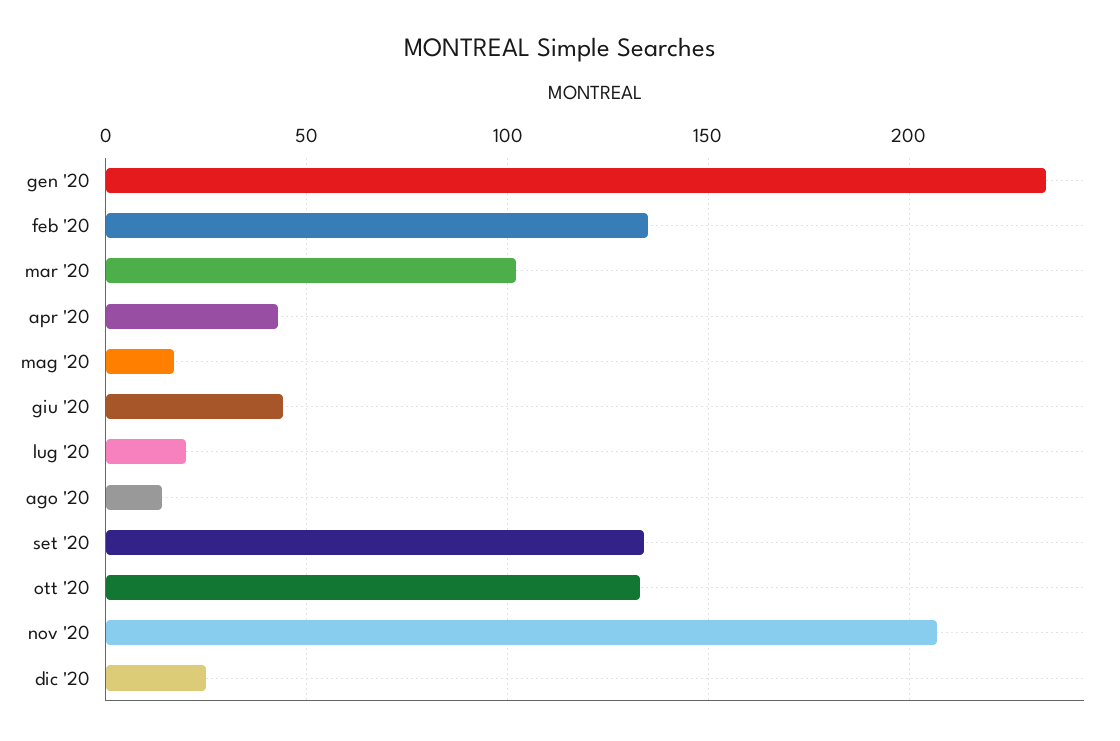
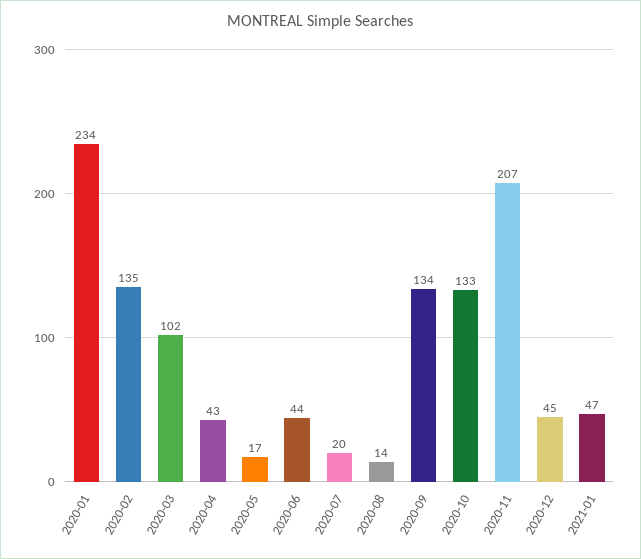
dic '20: 25 -> 45
2021-01: none -> 47

